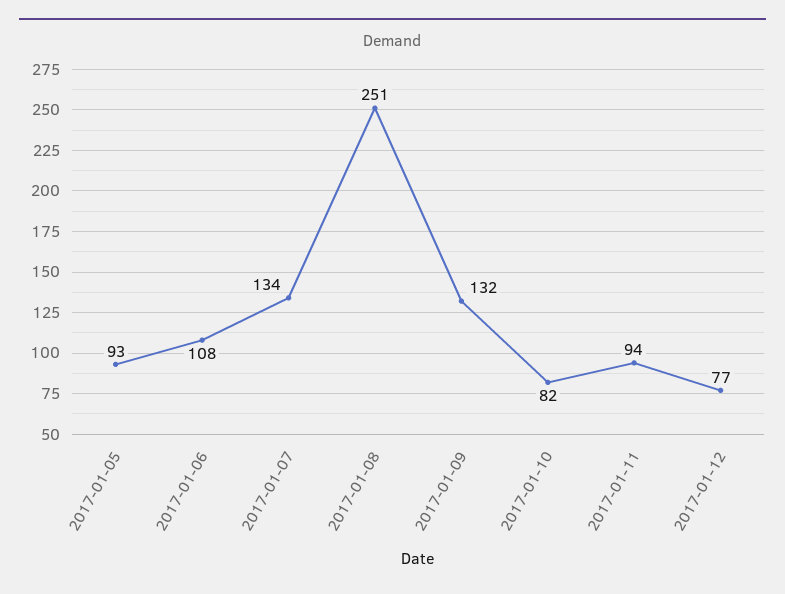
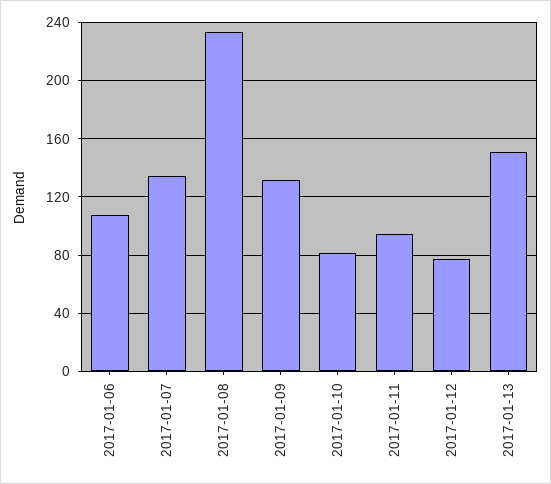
2017-01-05: 93 -> none
2017-01-08: 251 -> 235
2017-01-13: none -> 150

